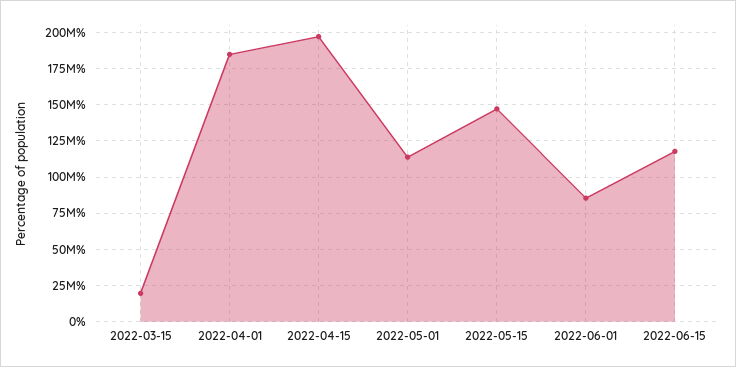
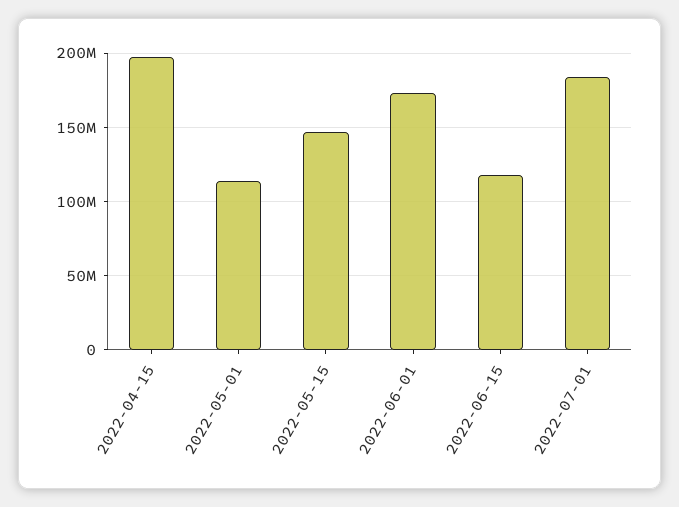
2022-03-15: 20000000 -> none
2022-04-01: 185000000 -> none
2022-06-01: 85000000 -> 175000000
2022-07-01: none -> 185000000

